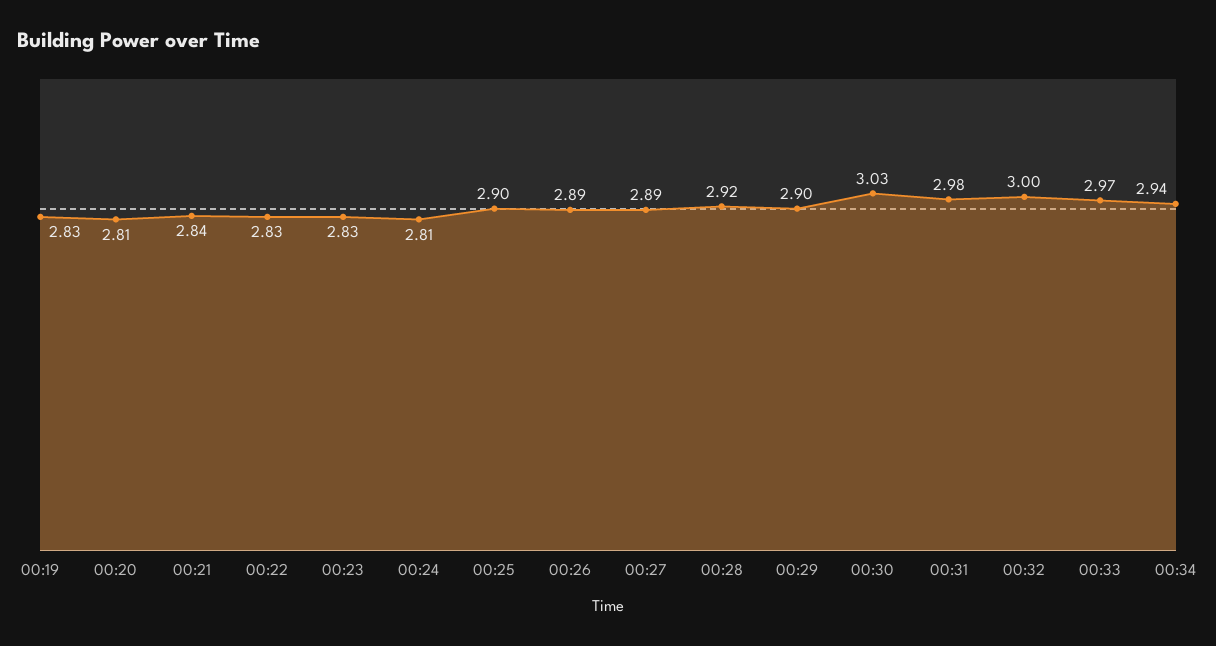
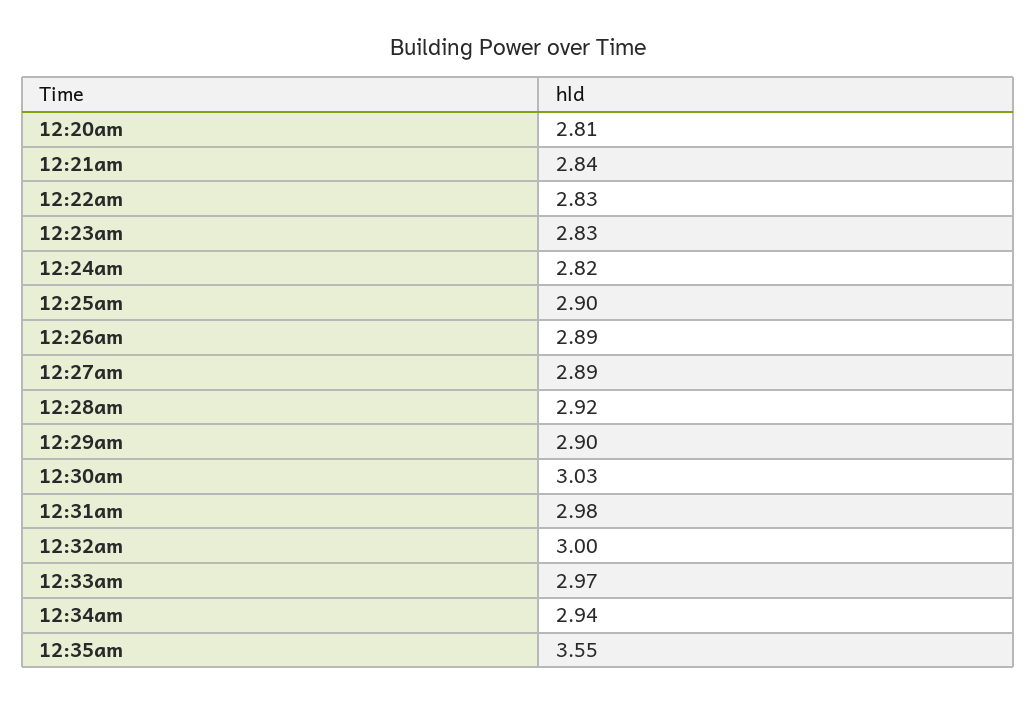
00:19: 2.83 -> none
00:24: 2.81 -> 2.82
12:35am: none -> 3.55

